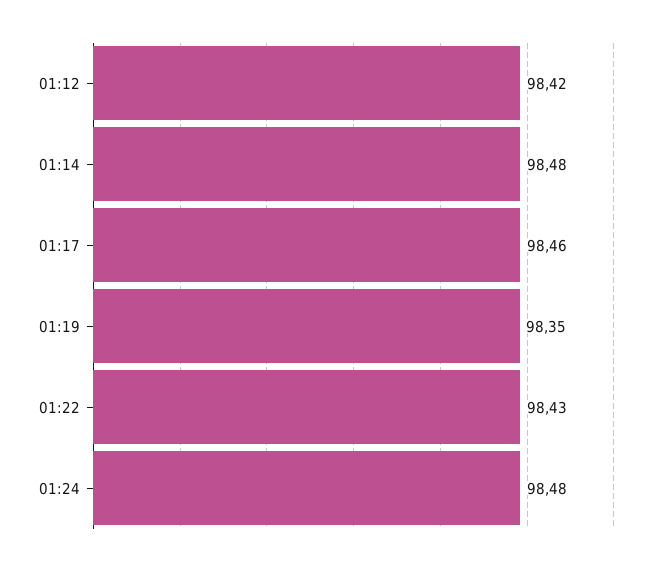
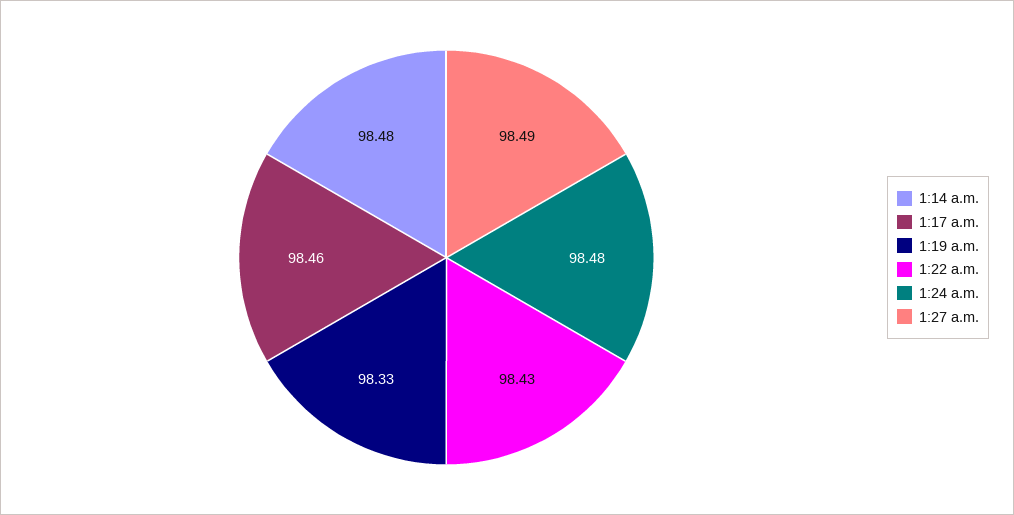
01:12: 98.42 -> none
01:19: 98.35 -> 98.33
1:27 a.m.: none -> 98.49

